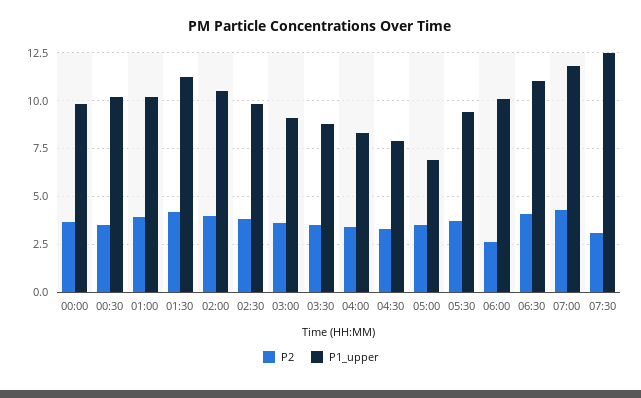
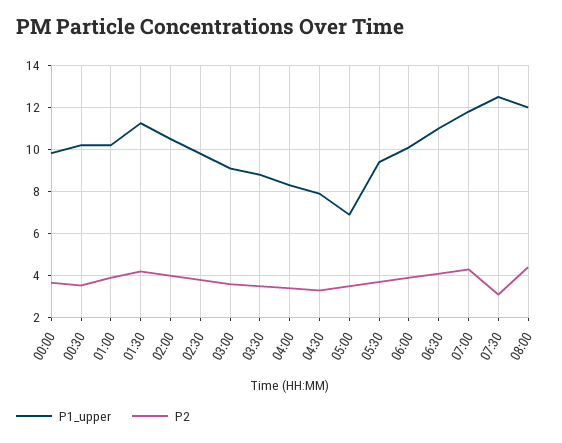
P2, 06:00: 2.5 -> 4
P1_upper, 08:00: none -> 12
P2, 08:00: none -> 4.5

